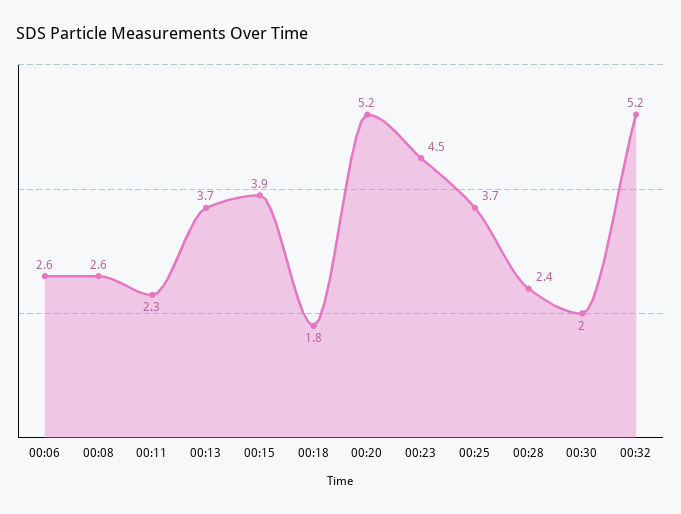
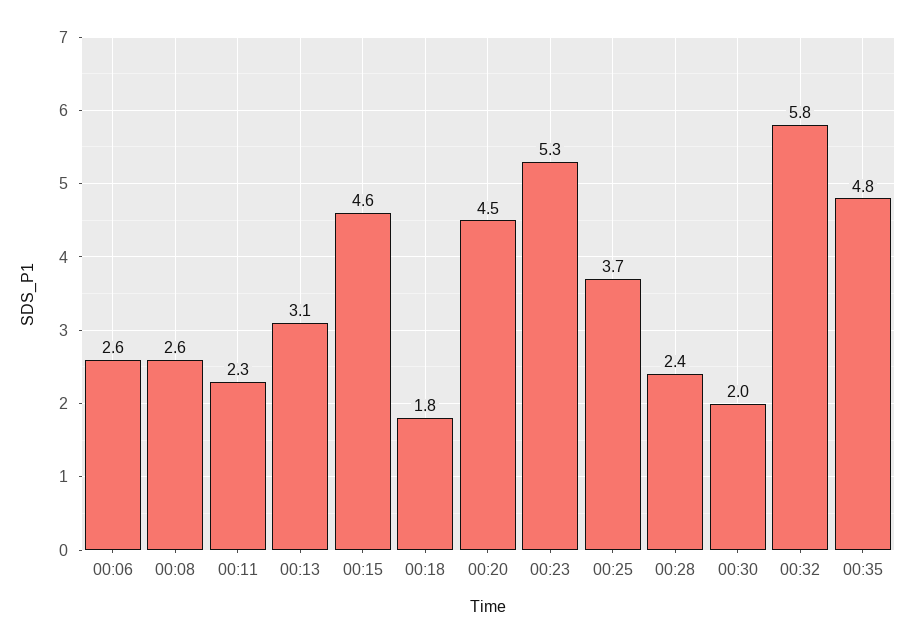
00:13: 3.7 -> 3.1
00:15: 3.9 -> 4.6
00:20: 5.2 -> 4.5
00:23: 4.5 -> 5.3
00:32: 5.2 -> 5.8
00:35: none -> 4.8

